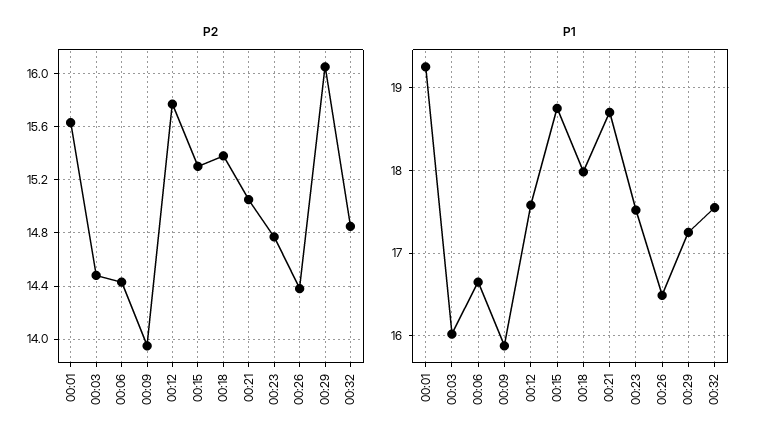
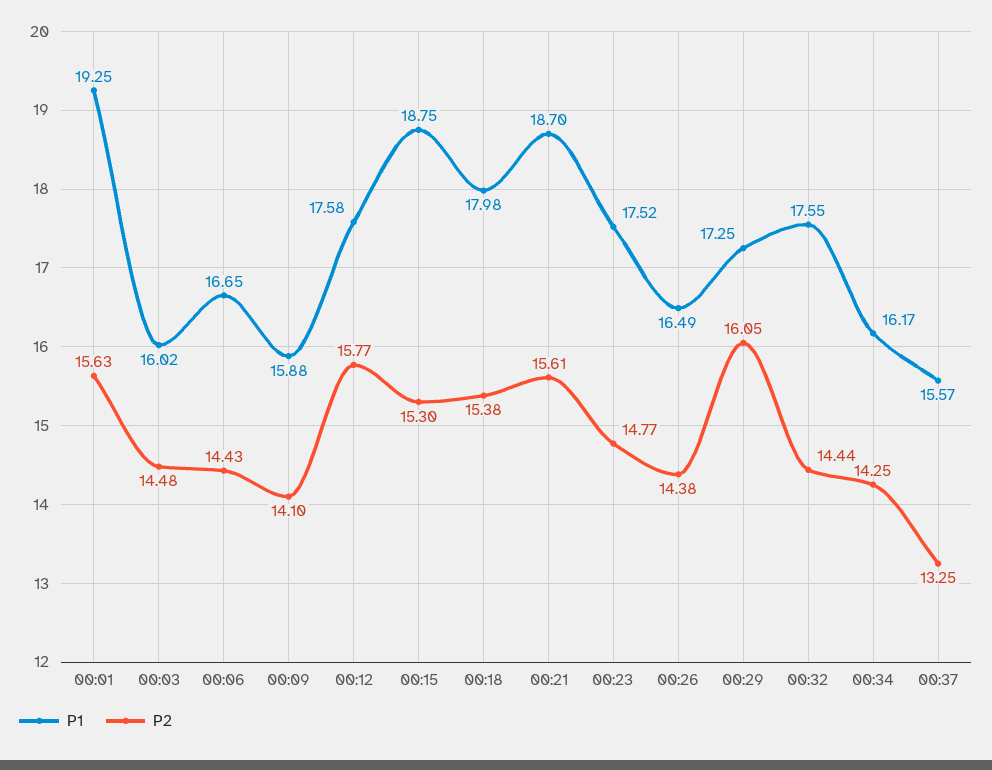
P2, 00:09: 13.95 -> 14.1
P2, 00:21: 15.05 -> 15.61
P2, 00:32: 14.85 -> 14.44
P1, 00:34: none -> 16.17
P2, 00:34: none -> 14.25
P1, 00:37: none -> 15.57
P2, 00:37: none -> 13.25

